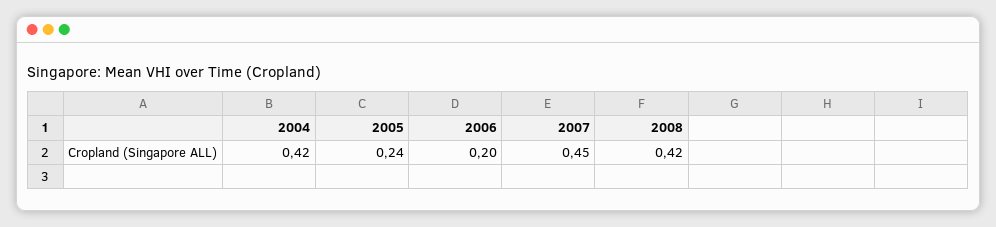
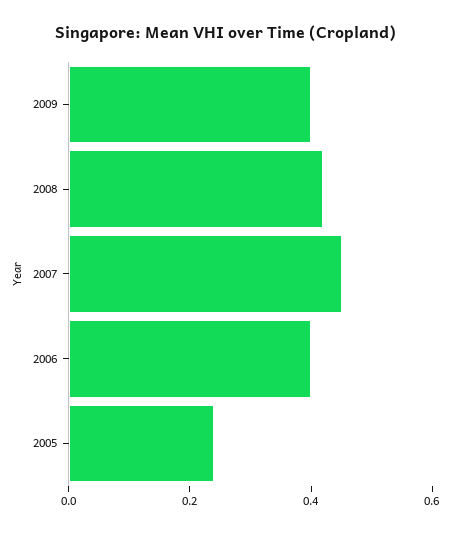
2004: 0.42 -> none
2006: 0.2 -> 0.4
2009: none -> 0.4

